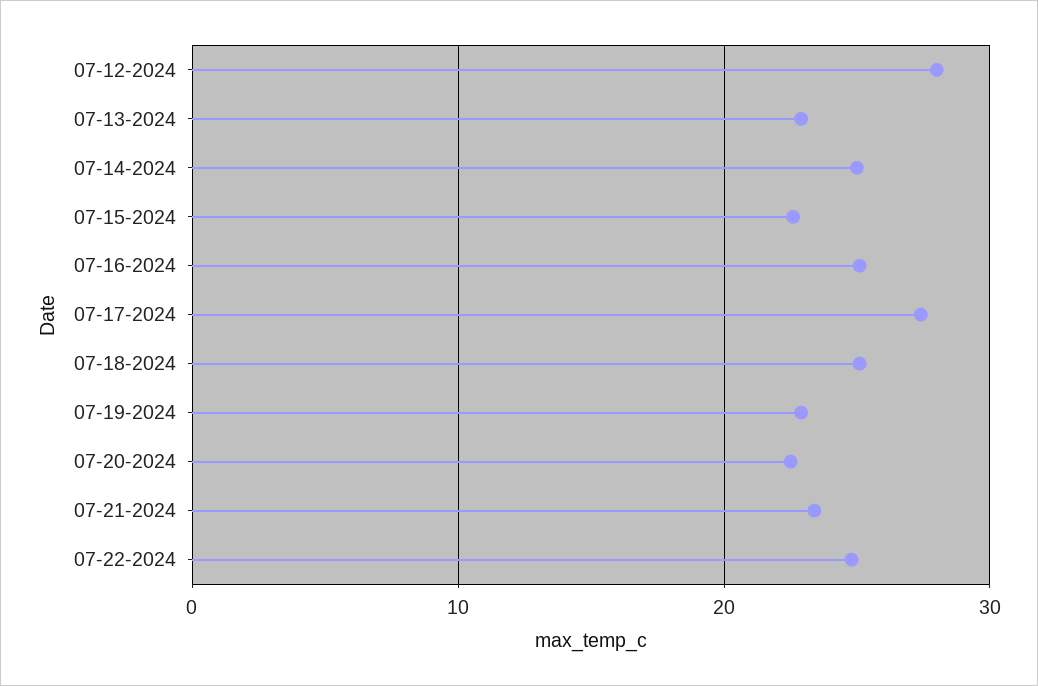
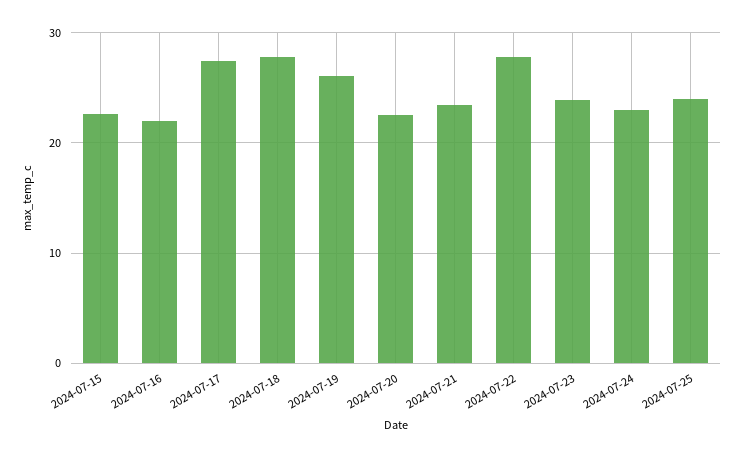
07-12-2024: 28 -> none
07-13-2024: 23 -> none
07-14-2024: 25 -> none
07-16-2024: 25 -> 22
07-18-2024: 25 -> 28
07-19-2024: 23 -> 26
07-22-2024: 25 -> 28
2024-07-23: none -> 24
2024-07-24: none -> 23
2024-07-25: none -> 24

